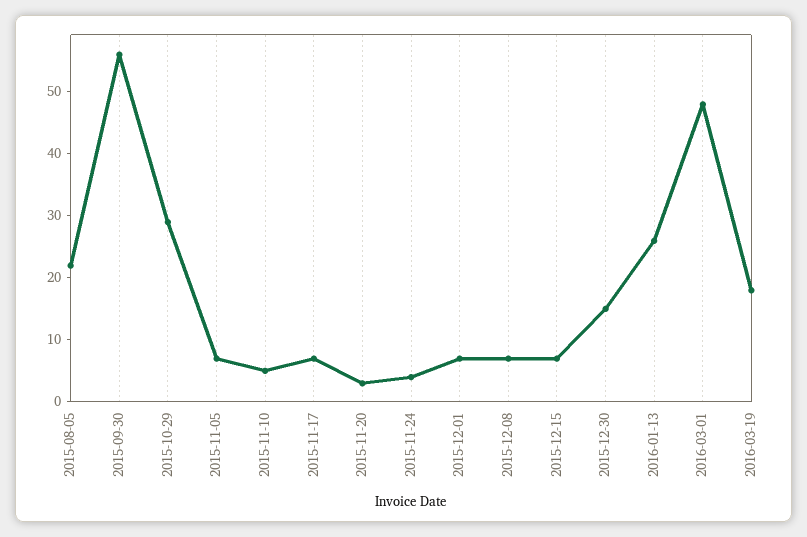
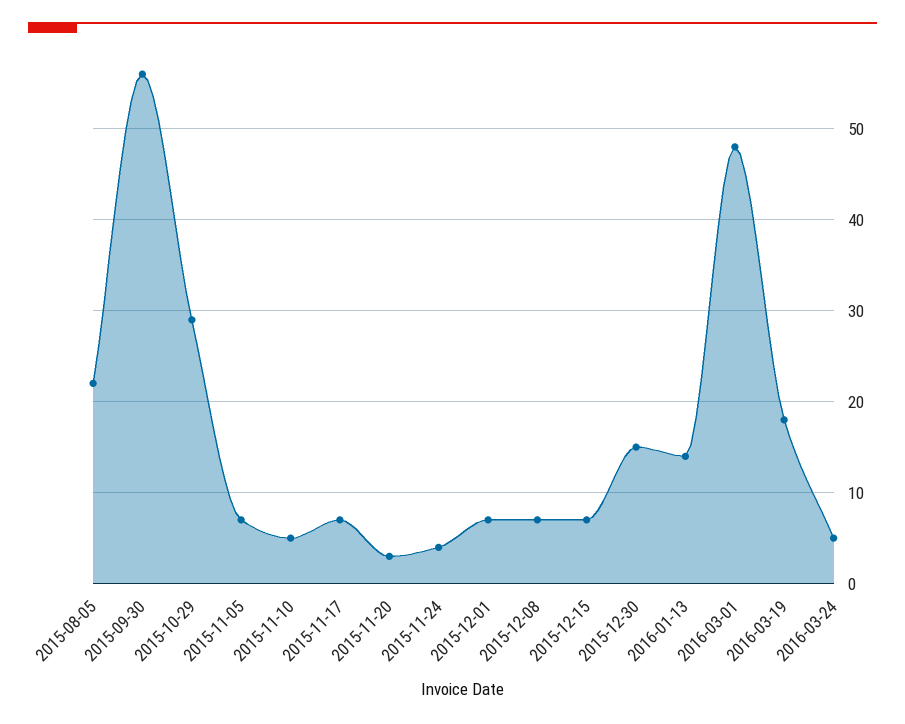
2016-01-13: 25 -> 14
2016-03-24: none -> 5

